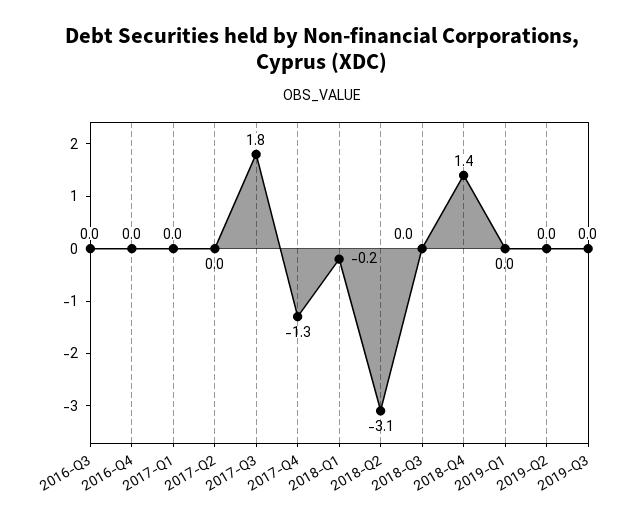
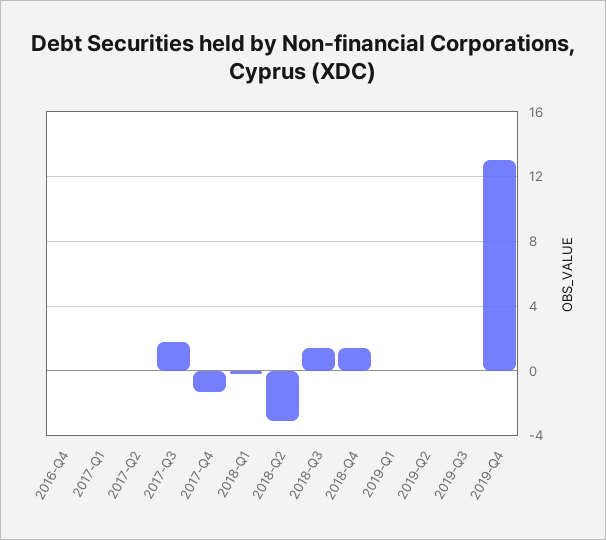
2016-Q3: 0 -> none
2018-Q3: 0 -> 1.5
2019-Q4: none -> 13

